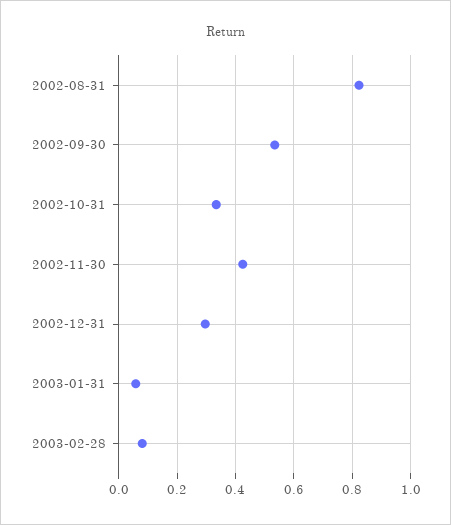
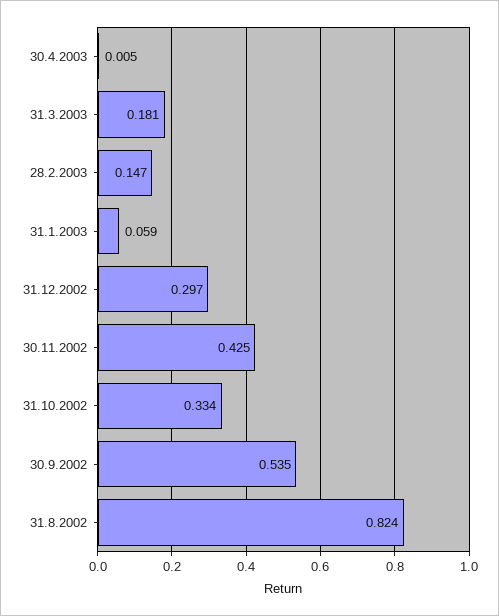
2003-02-28: 0.075 -> 0.147
30.4.2003: none -> 0.005
31.3.2003: none -> 0.181

